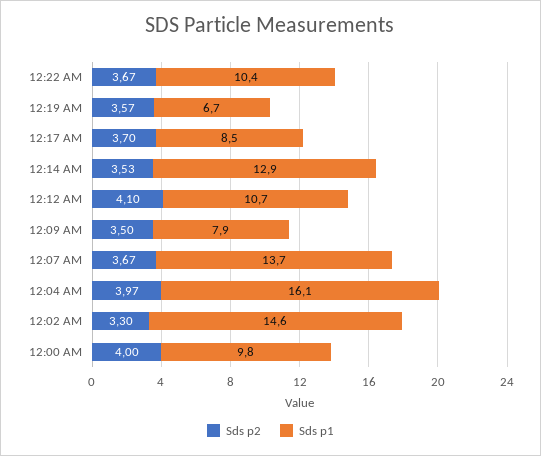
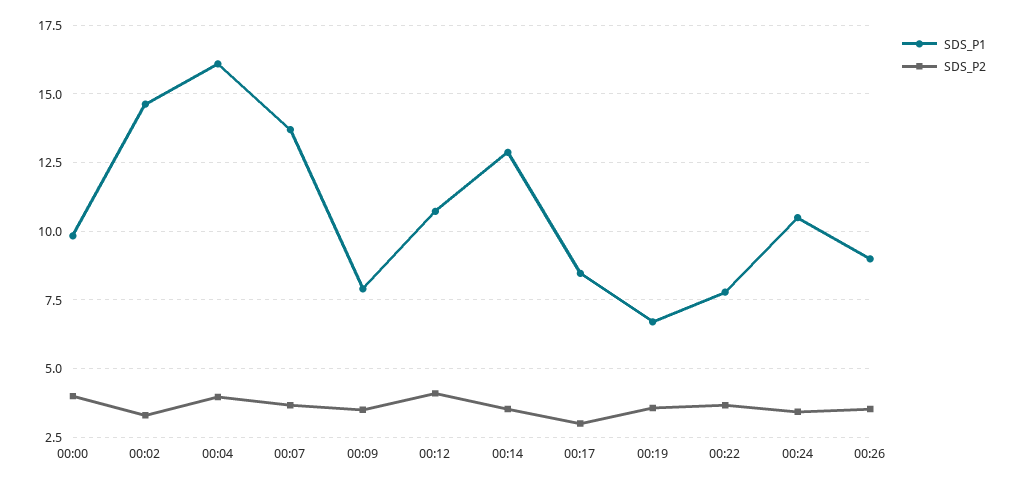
Sds p1, 12:22 AM: 10.4 -> 7.75
Sds p2, 12:17 AM: 3.7 -> 3
Sds p1, 00:24: none -> 10.5
Sds p2, 00:24: none -> 3.5
Sds p1, 00:26: none -> 9
Sds p2, 00:26: none -> 3.5

